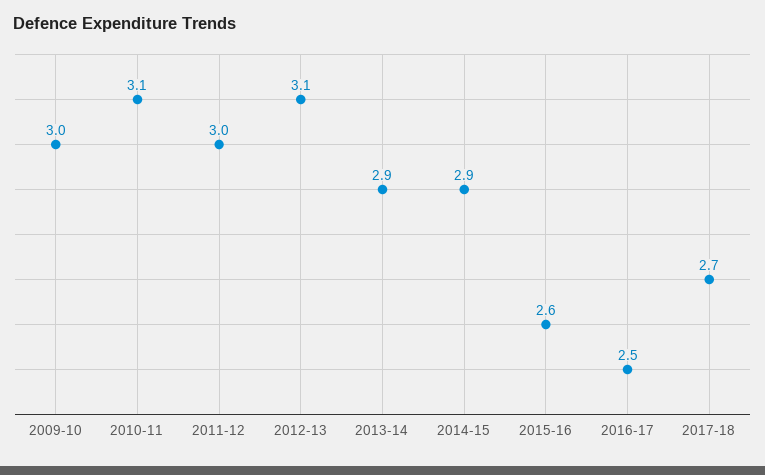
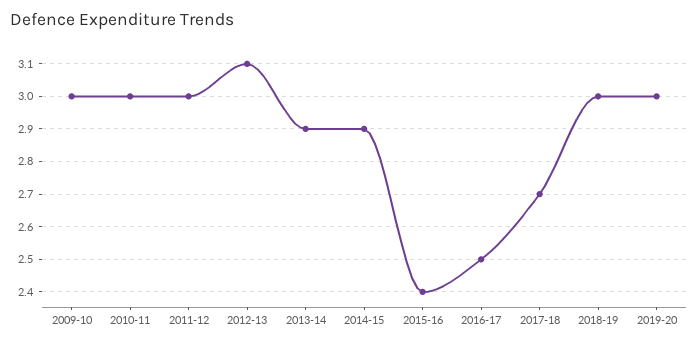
2010-11: 3.1 -> 3
2015-16: 2.6 -> 2.4
2018-19: none -> 3
2019-20: none -> 3

